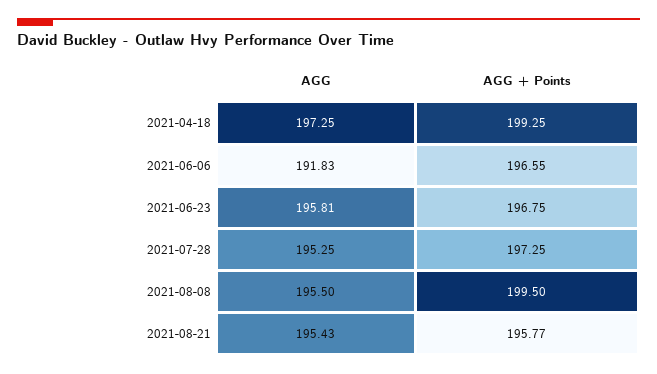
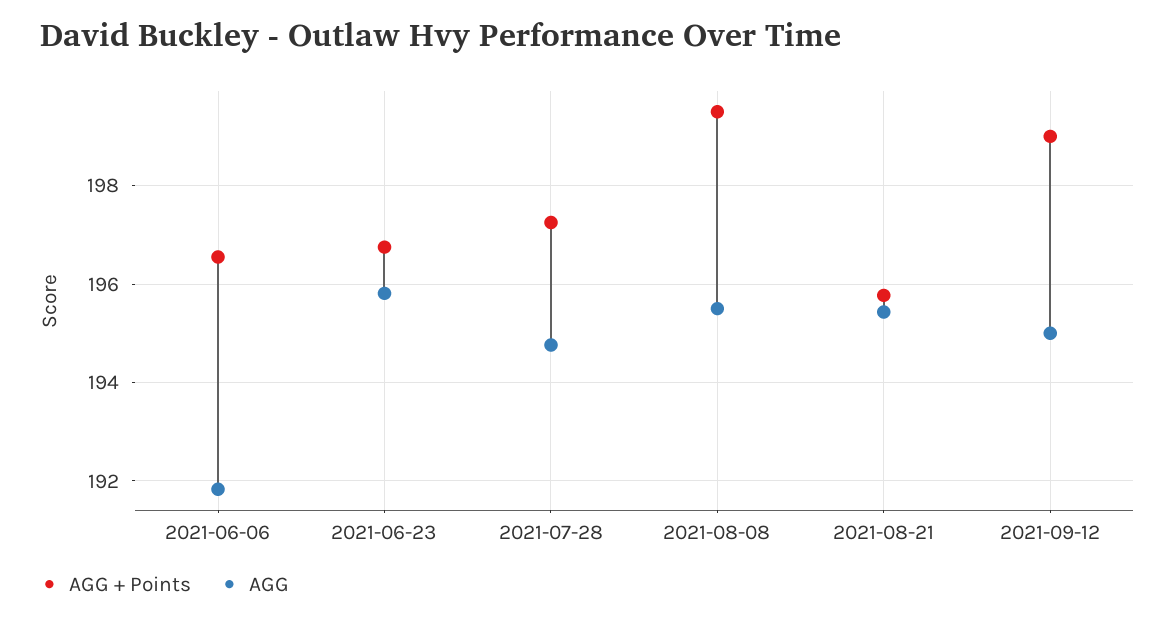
AGG, 2021-04-18: 197.25 -> none
AGG + Points, 2021-04-18: 199.25 -> none
AGG, 2021-07-28: 195.25 -> 194.8
AGG + Points, 2021-09-12: none -> 199
AGG, 2021-09-12: none -> 195

